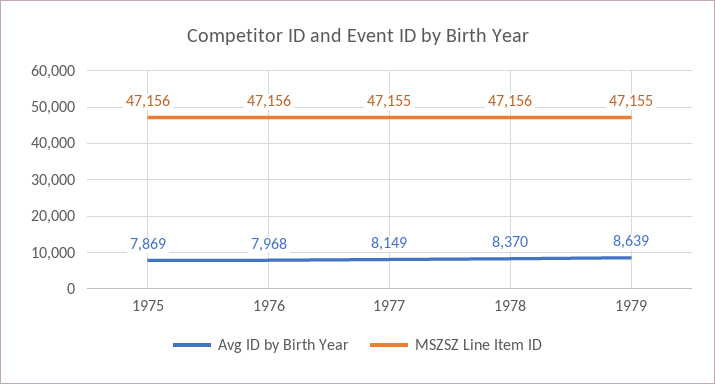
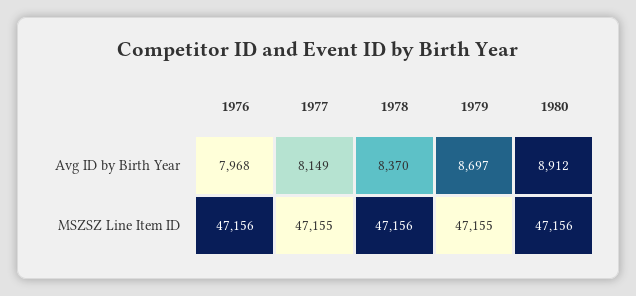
Avg ID by Birth Year, 1975: 7869 -> none
MSZSZ Line Item ID, 1975: 47156 -> none
Avg ID by Birth Year, 1979: 8639 -> 8697
Avg ID by Birth Year, 1980: none -> 8912
MSZSZ Line Item ID, 1980: none -> 47156

